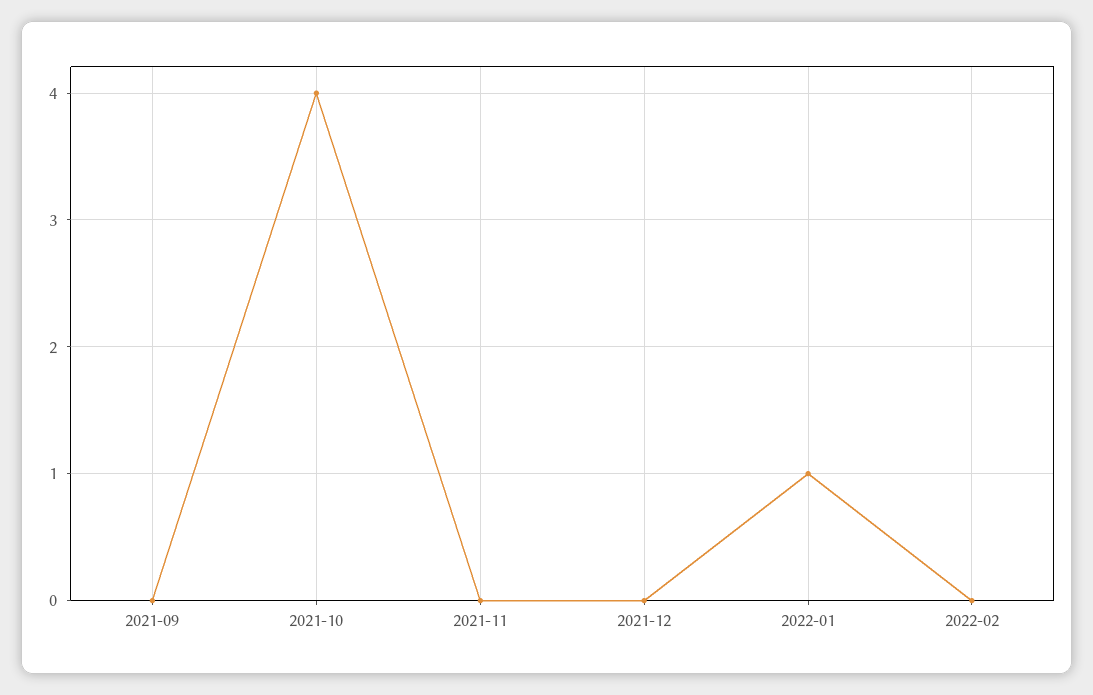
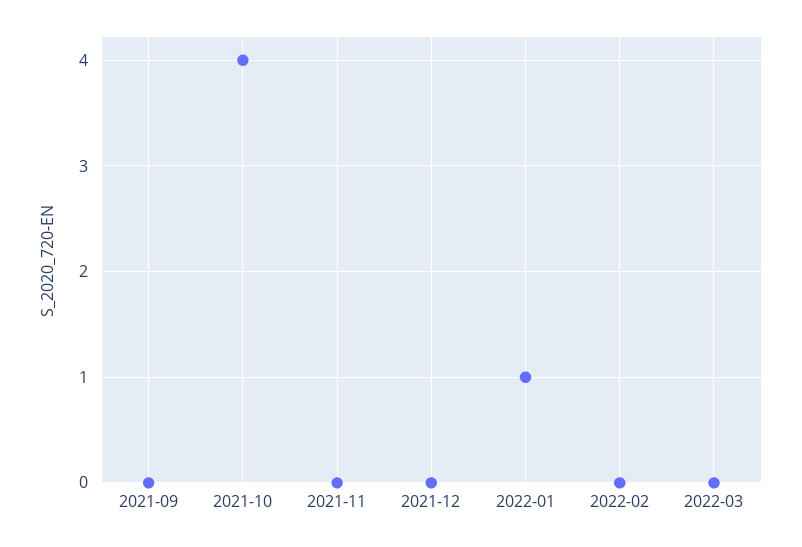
2022-03: none -> 0

